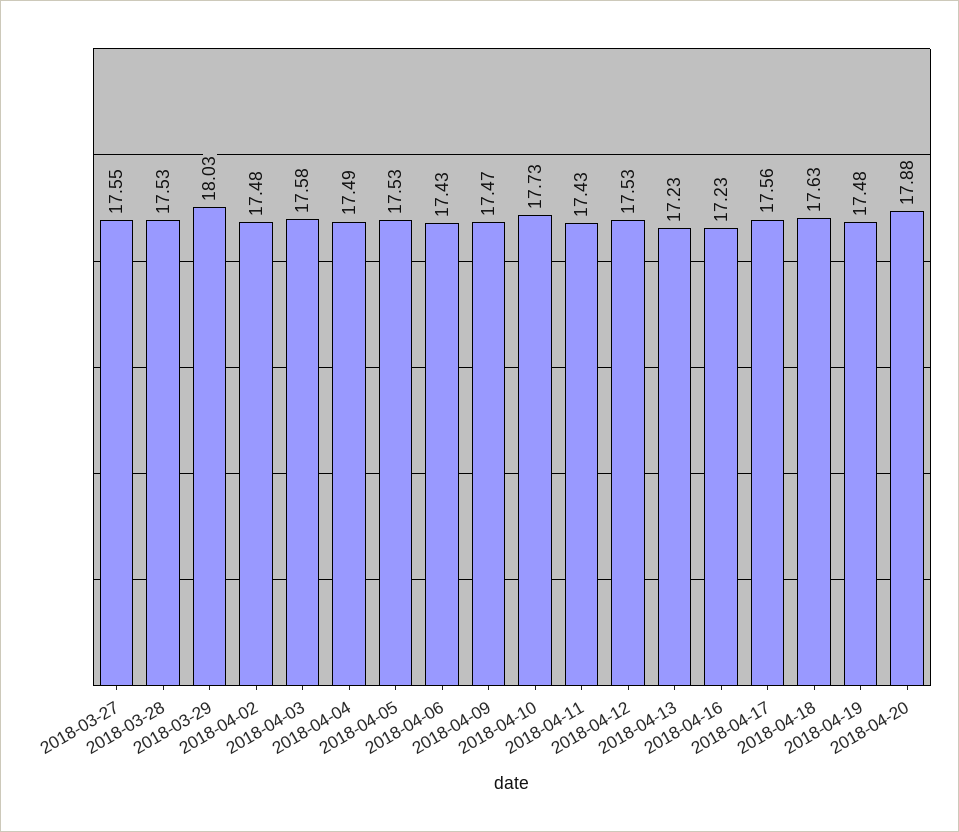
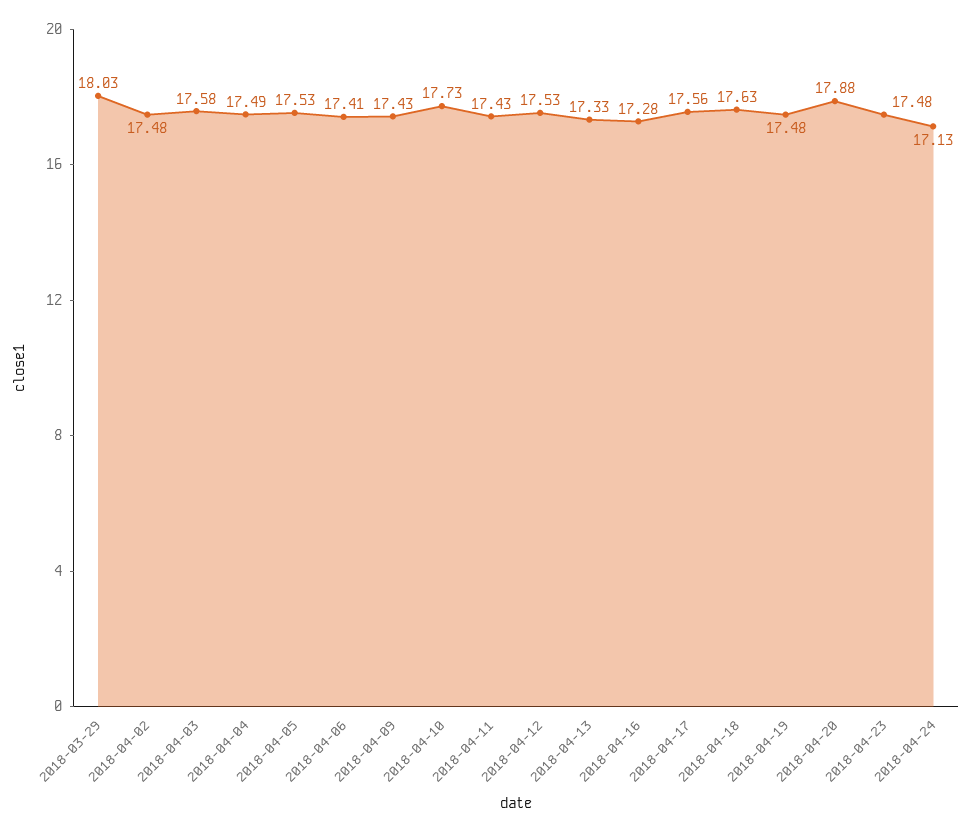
2018-03-27: 17.55 -> none
2018-03-28: 17.53 -> none
2018-04-06: 17.43 -> 17.41
2018-04-09: 17.47 -> 17.43
2018-04-13: 17.23 -> 17.33
2018-04-16: 17.23 -> 17.28
2018-04-23: none -> 17.48
2018-04-24: none -> 17.13

